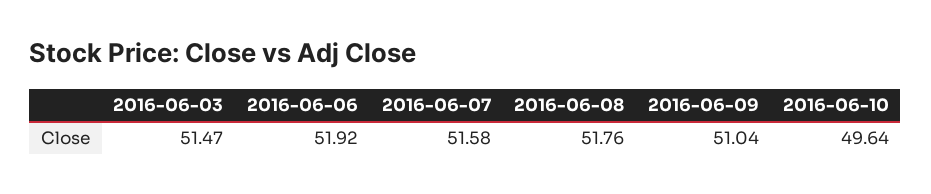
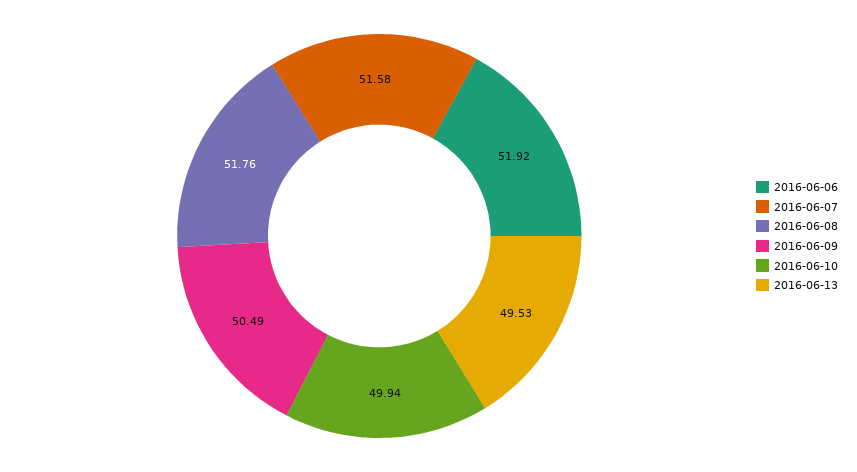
2016-06-03: 51.47 -> none
2016-06-09: 51.04 -> 50.49
2016-06-10: 49.64 -> 49.94
2016-06-13: none -> 49.53

